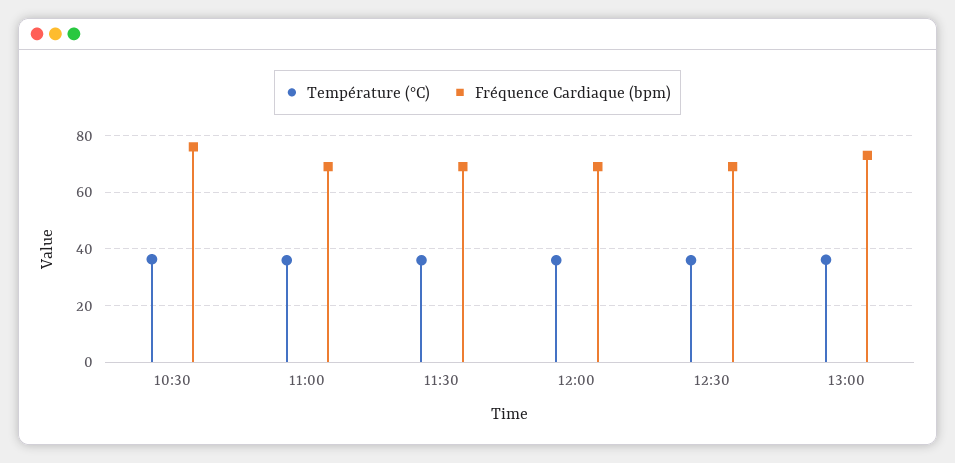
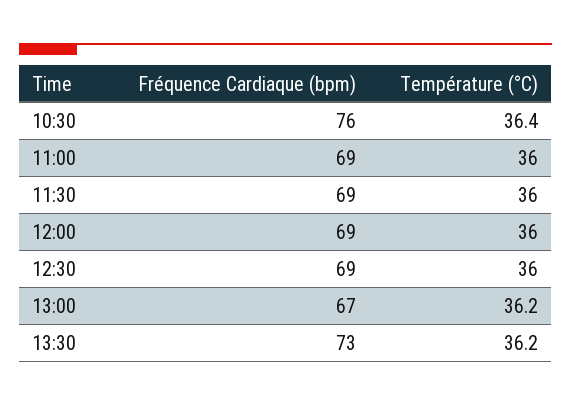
Fréquence Cardiaque (bpm), 13:00: 72.5 -> 67
Fréquence Cardiaque (bpm), 13:30: none -> 73
Température (°C), 13:30: none -> 36.2

